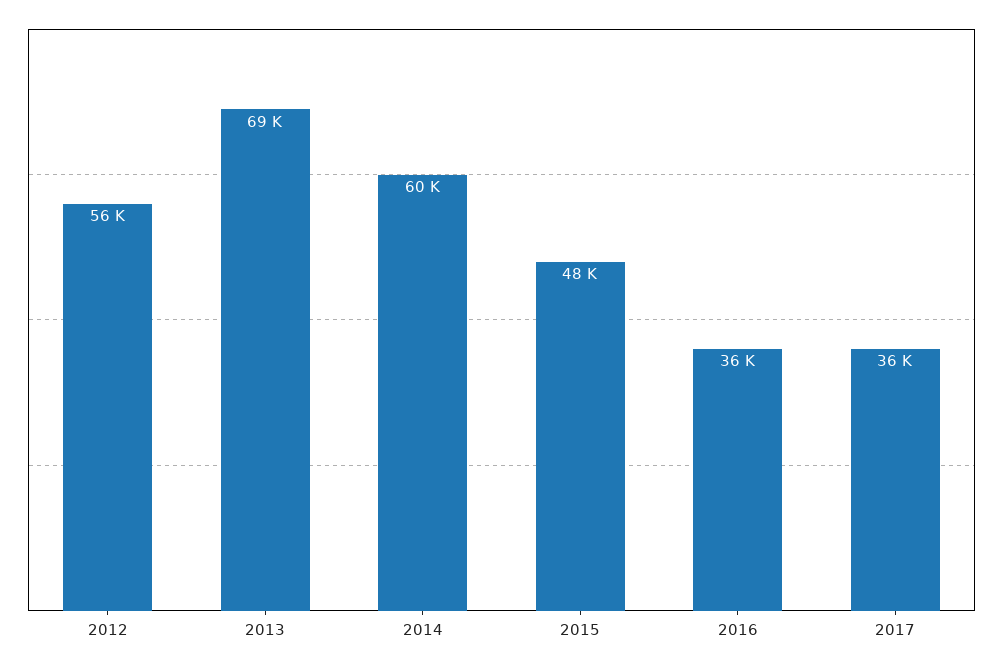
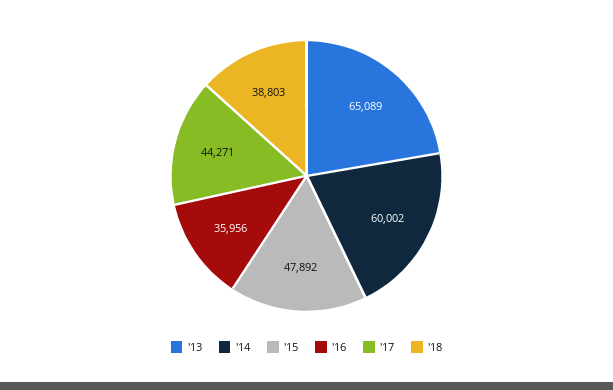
2012: 56000 -> none
2013: 69000 -> 65089
2017: 36000 -> 44271
'18: none -> 38803

